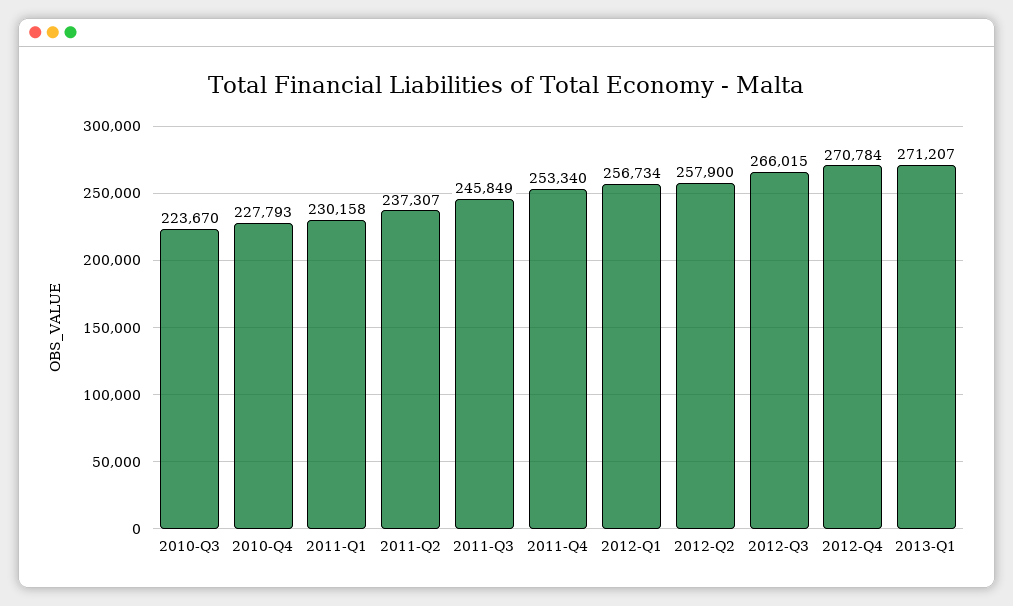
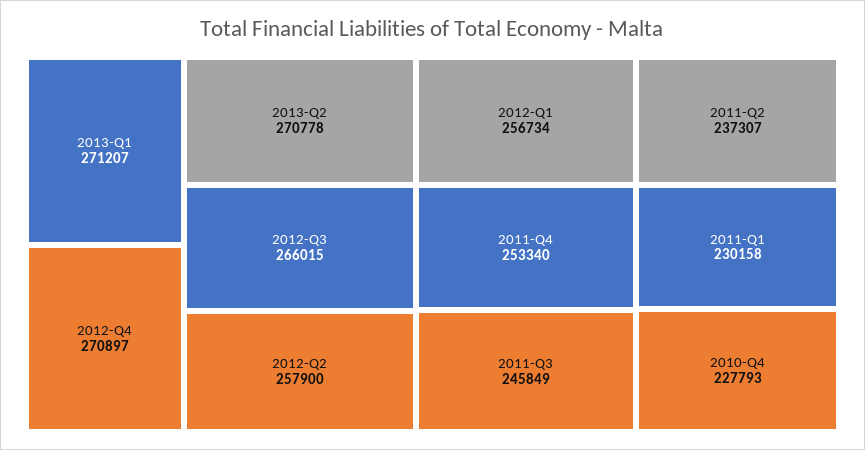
2010-Q3: 223670 -> none
2012-Q4: 270784 -> 270897
2013-Q2: none -> 270778

